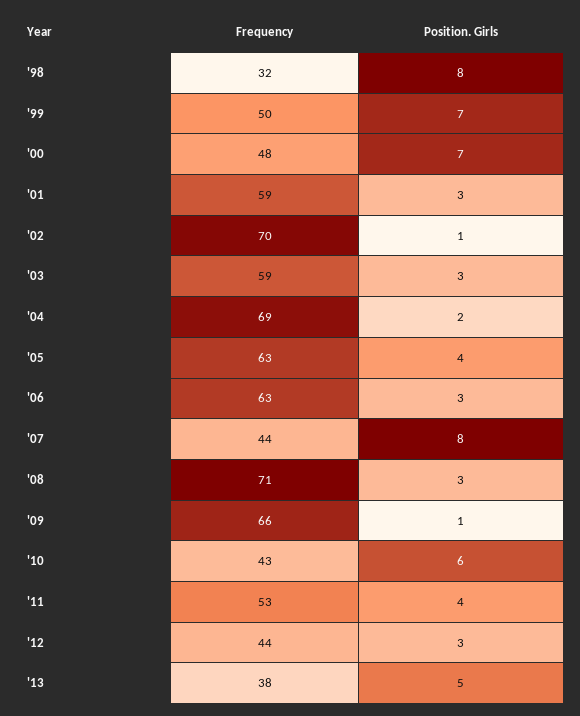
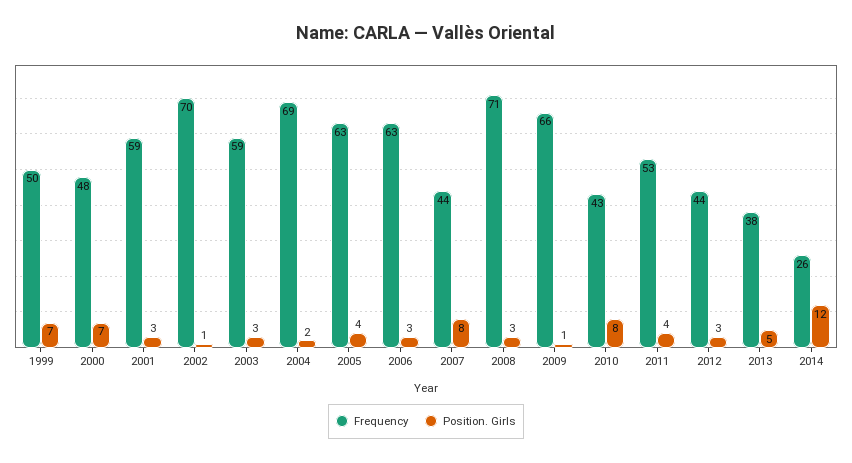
Frequency, '98: 32 -> none
Position. Girls, '98: 8 -> none
Position. Girls, '10: 6 -> 8
Frequency, 2014: none -> 26
Position. Girls, 2014: none -> 12

